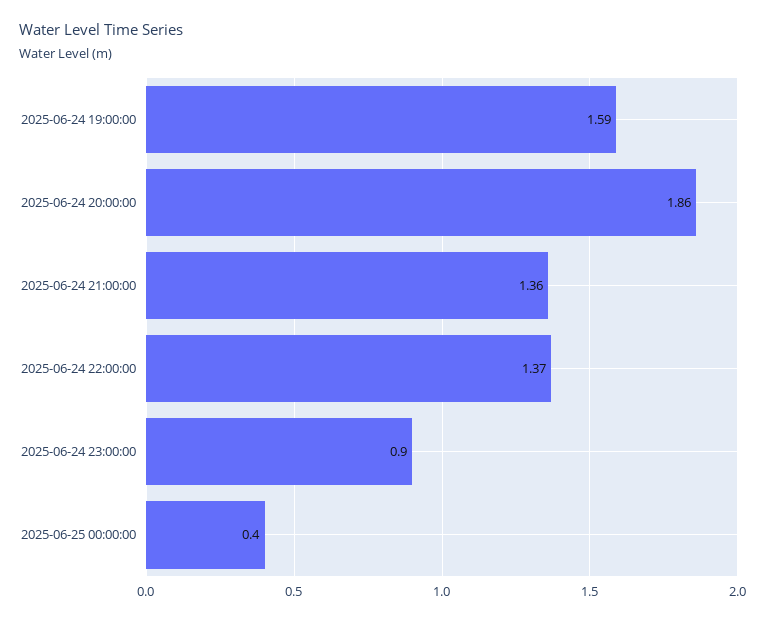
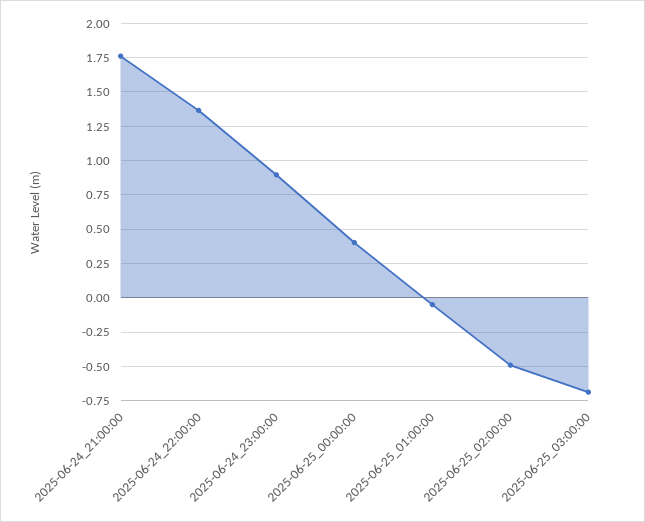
2025-06-24 19:00:00: 1.59 -> none
2025-06-24 20:00:00: 1.86 -> none
2025-06-24 21:00:00: 1.36 -> 1.75
2025-06-25_01:00:00: none -> -0.05
2025-06-25_02:00:00: none -> -0.5
2025-06-25_03:00:00: none -> -0.7

